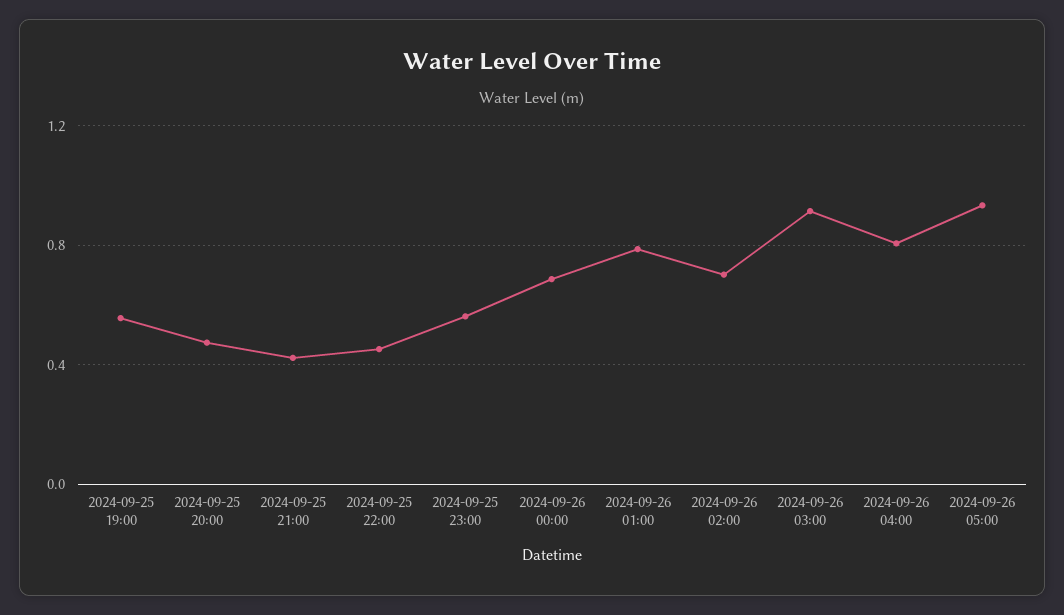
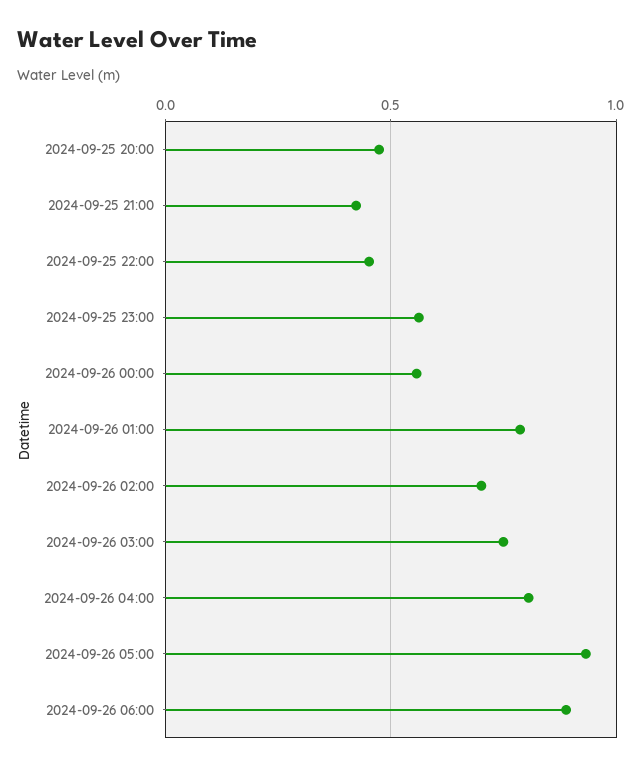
2024-09-25 19:00: 0.55 -> none
2024-09-26 00:00: 0.7 -> 0.55
2024-09-26 03:00: 0.9 -> 0.75
2024-09-26 06:00: none -> 0.9

